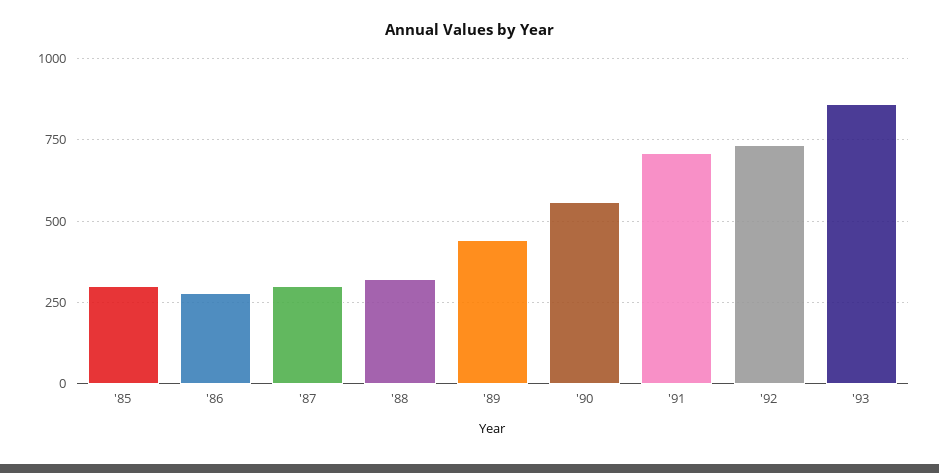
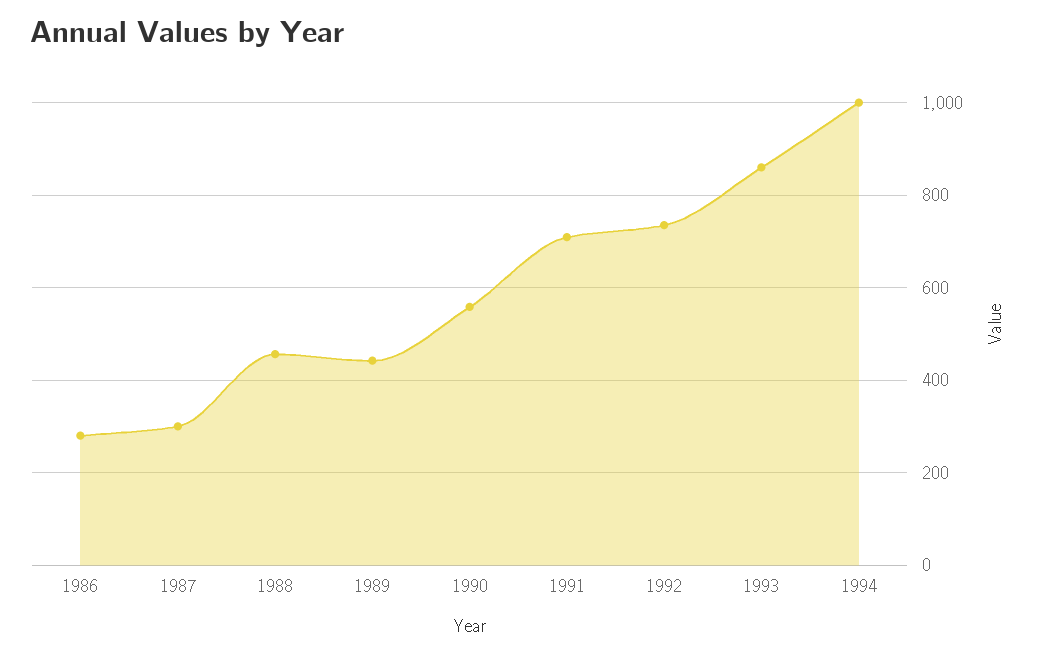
'85: 300 -> none
'88: 325 -> 460
1994: none -> 1000

